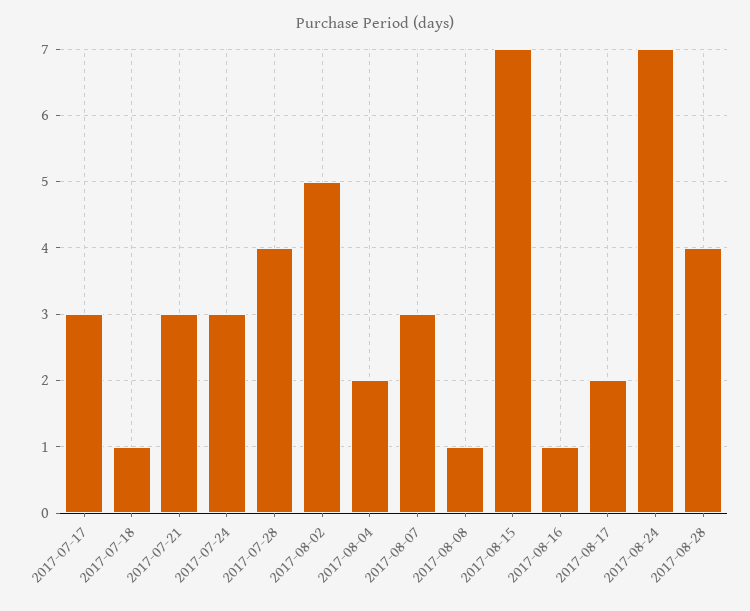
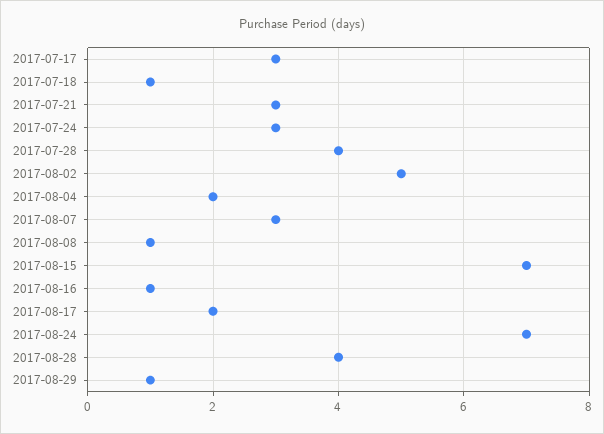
2017-08-29: none -> 1

